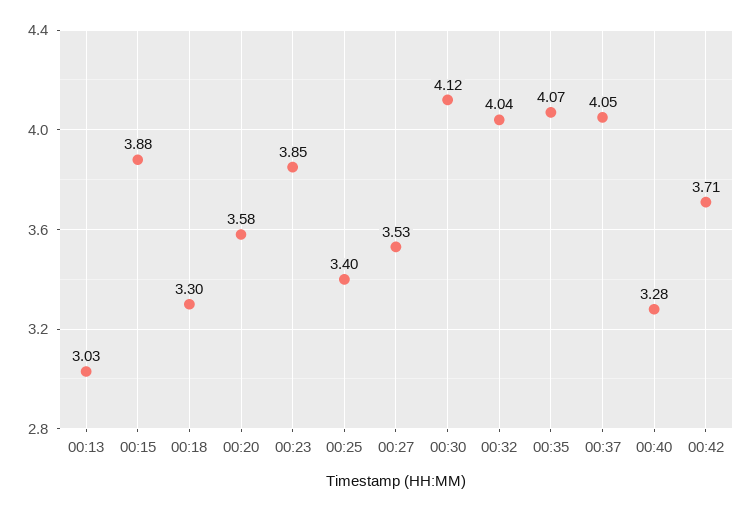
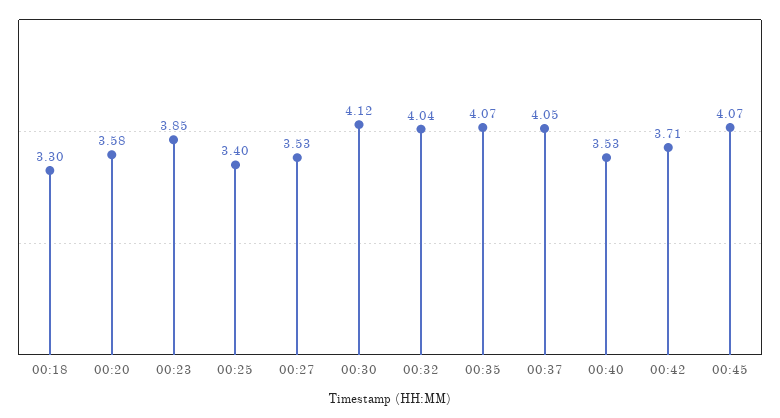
00:13: 3.03 -> none
00:15: 3.88 -> none
00:40: 3.28 -> 3.53
00:45: none -> 4.07

